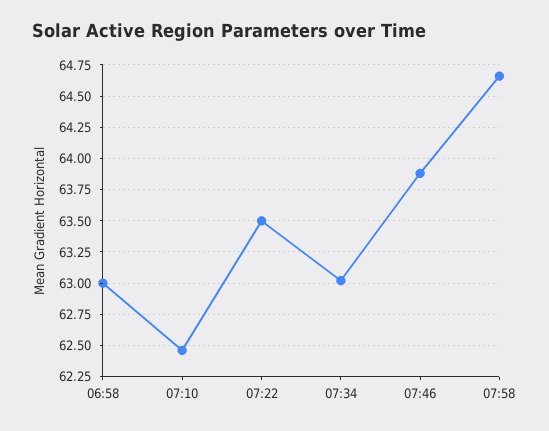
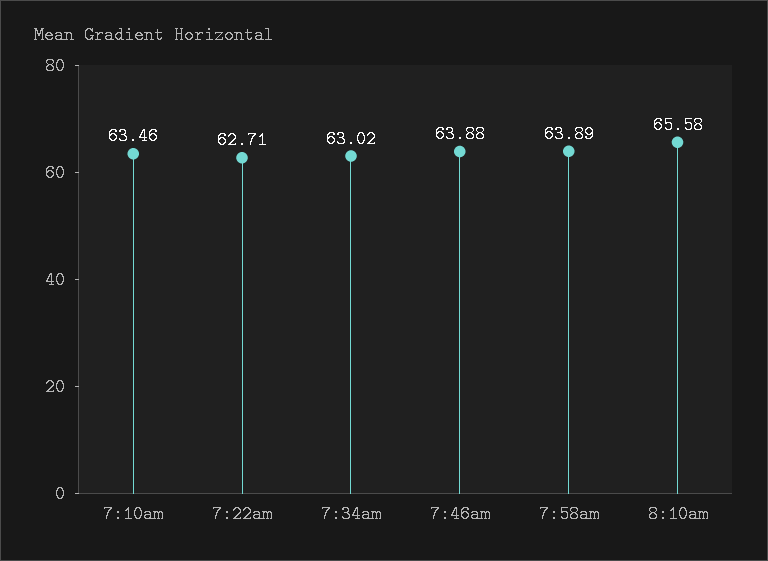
06:58: 63 -> none
07:10: 62.45 -> 63.46
07:22: 63.5 -> 62.71
07:58: 64.65 -> 63.89
8:10am: none -> 65.58

